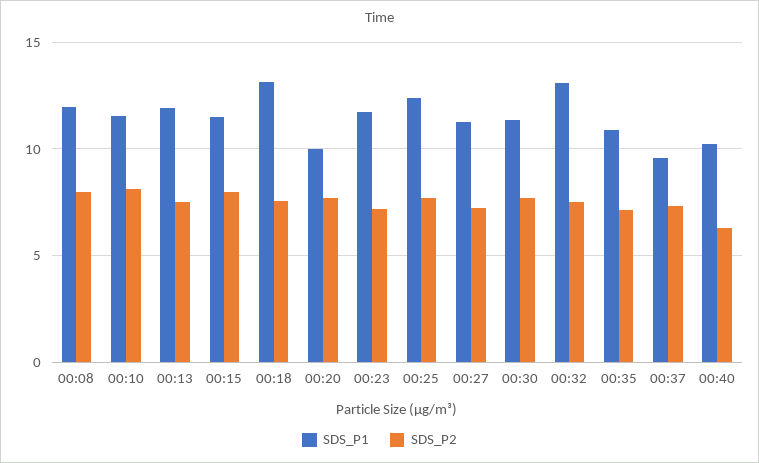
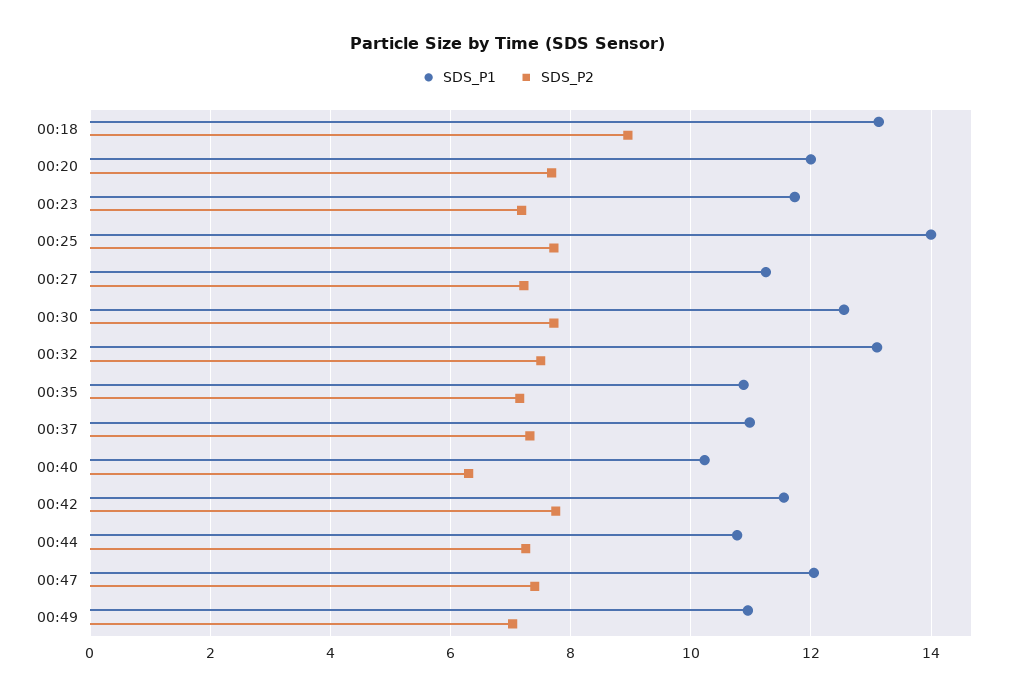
SDS_P1, 00:08: 12 -> none
SDS_P2, 00:08: 8 -> none
SDS_P1, 00:10: 11.5 -> none
SDS_P2, 00:10: 8 -> none
SDS_P1, 00:13: 12 -> none
SDS_P2, 00:13: 7.5 -> none
SDS_P1, 00:15: 11.5 -> none
SDS_P2, 00:15: 8 -> none
SDS_P2, 00:18: 7.5 -> 9
SDS_P1, 00:20: 10 -> 12
SDS_P1, 00:25: 12.5 -> 14
SDS_P1, 00:30: 11.5 -> 12.6
SDS_P1, 00:37: 9.5 -> 11
SDS_P1, 00:42: none -> 11.6
SDS_P2, 00:42: none -> 7.8
SDS_P1, 00:44: none -> 10.8
SDS_P2, 00:44: none -> 7.2
SDS_P1, 00:47: none -> 12
SDS_P2, 00:47: none -> 7.4
SDS_P1, 00:49: none -> 11
SDS_P2, 00:49: none -> 7

